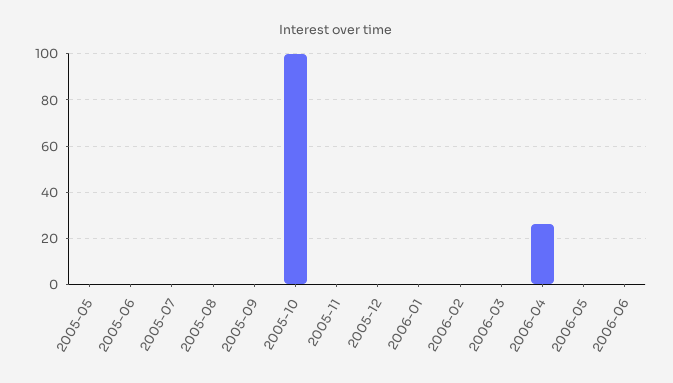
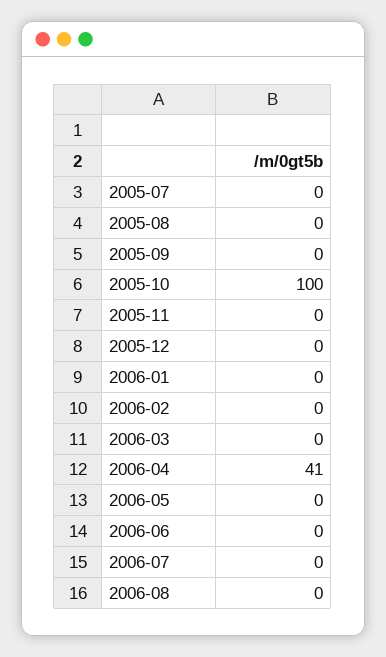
2005-05: 0 -> none
2005-06: 0 -> none
2006-04: 25 -> 41
2006-07: none -> 0
2006-08: none -> 0

